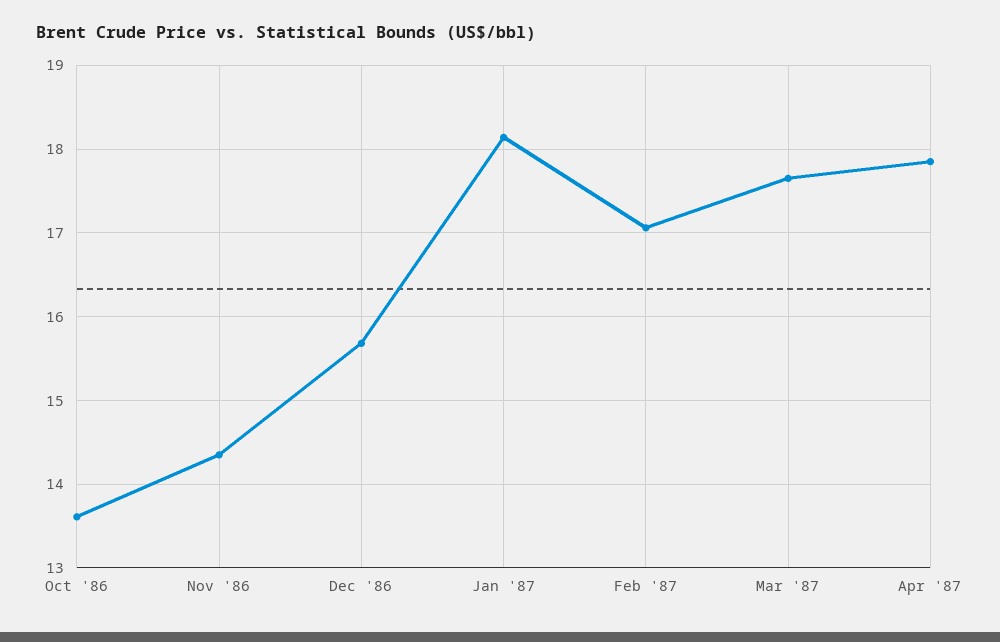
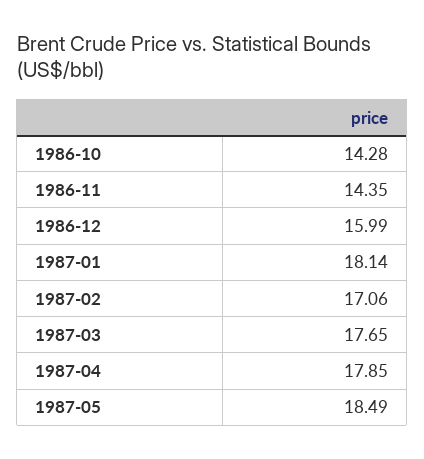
Oct '86: 13.6 -> 14.28
Dec '86: 15.7 -> 15.99
1987-05: none -> 18.49

